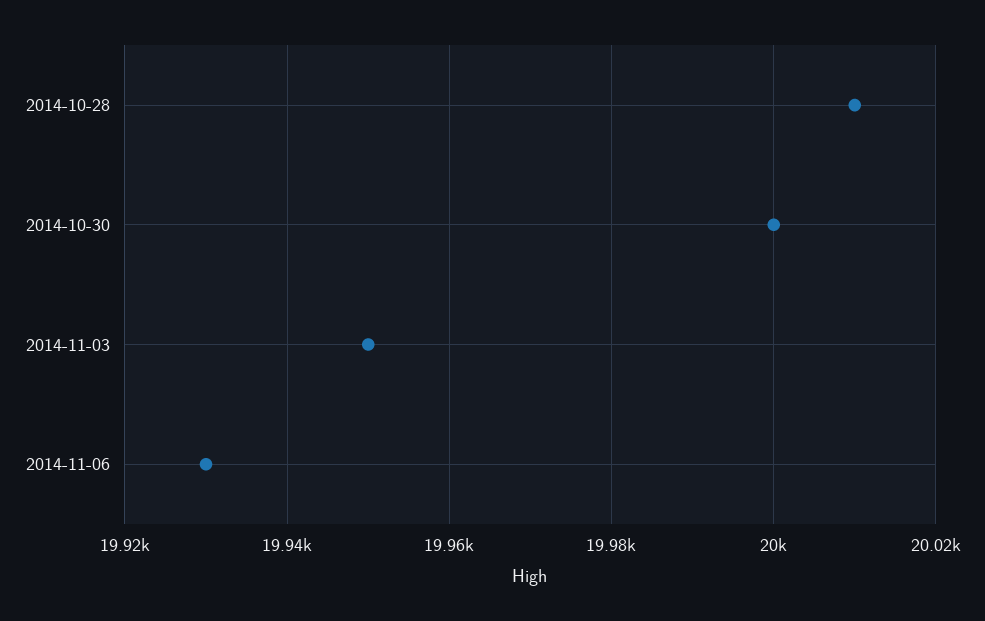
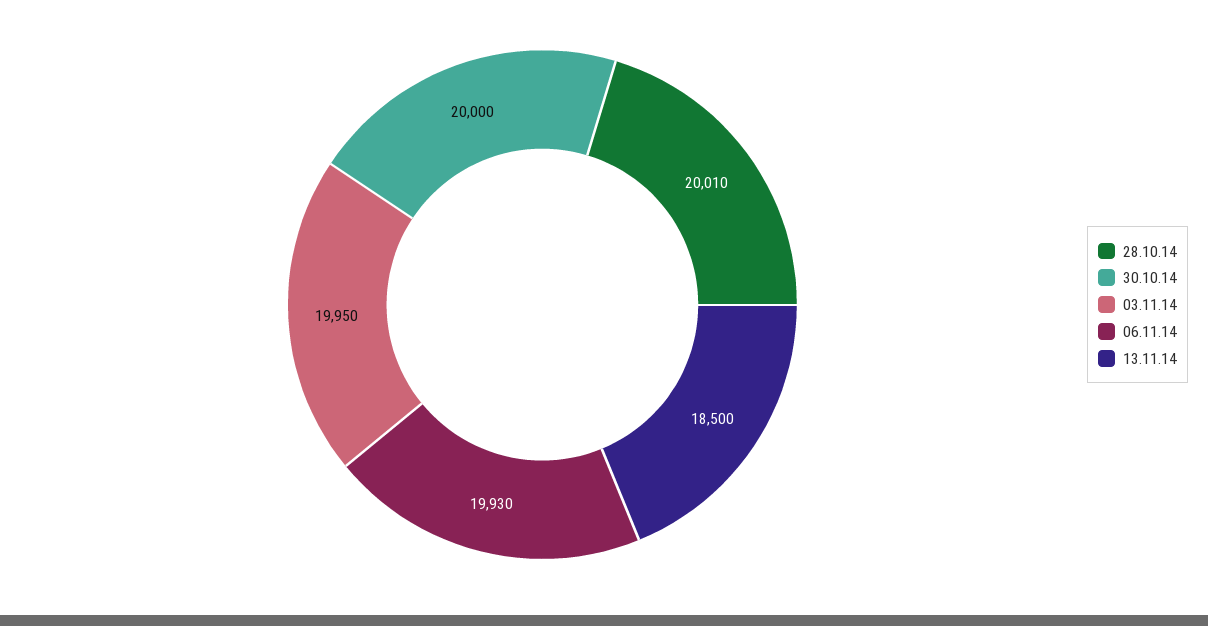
13.11.14: none -> 18500

